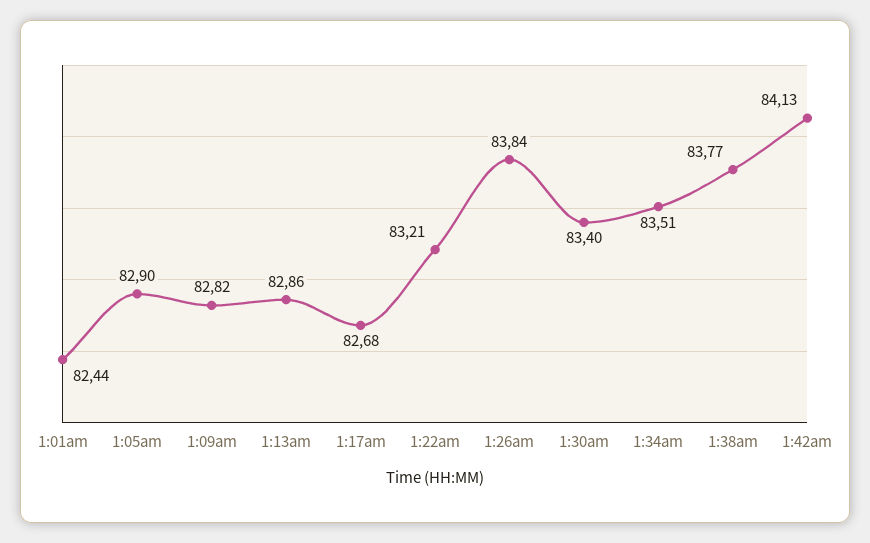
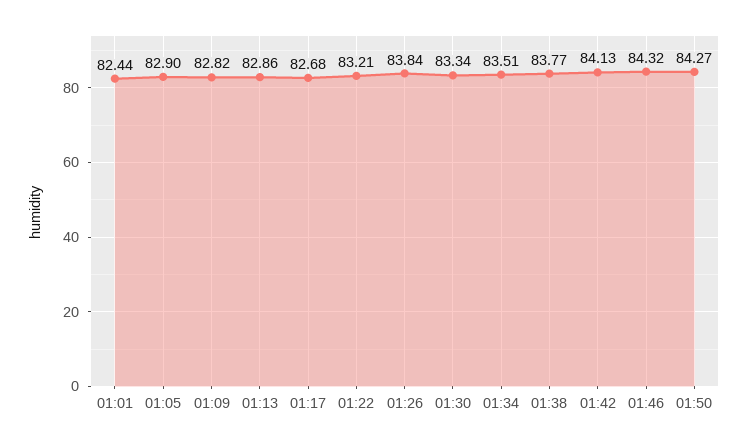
1:30am: 83.4 -> 83.34
01:46: none -> 84.32
01:50: none -> 84.27

